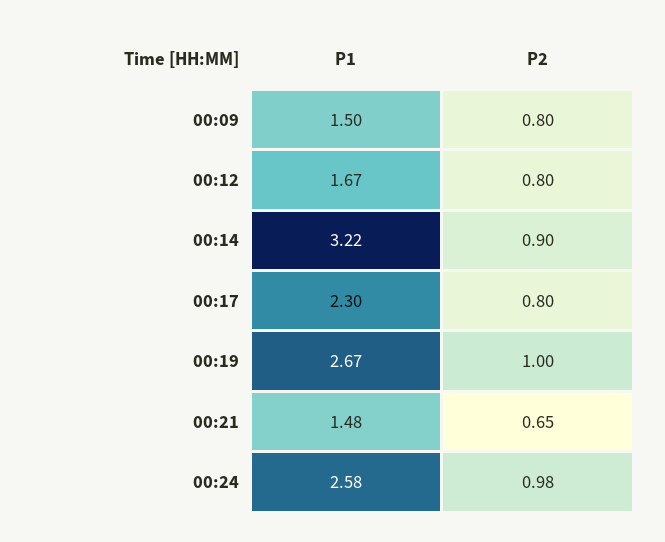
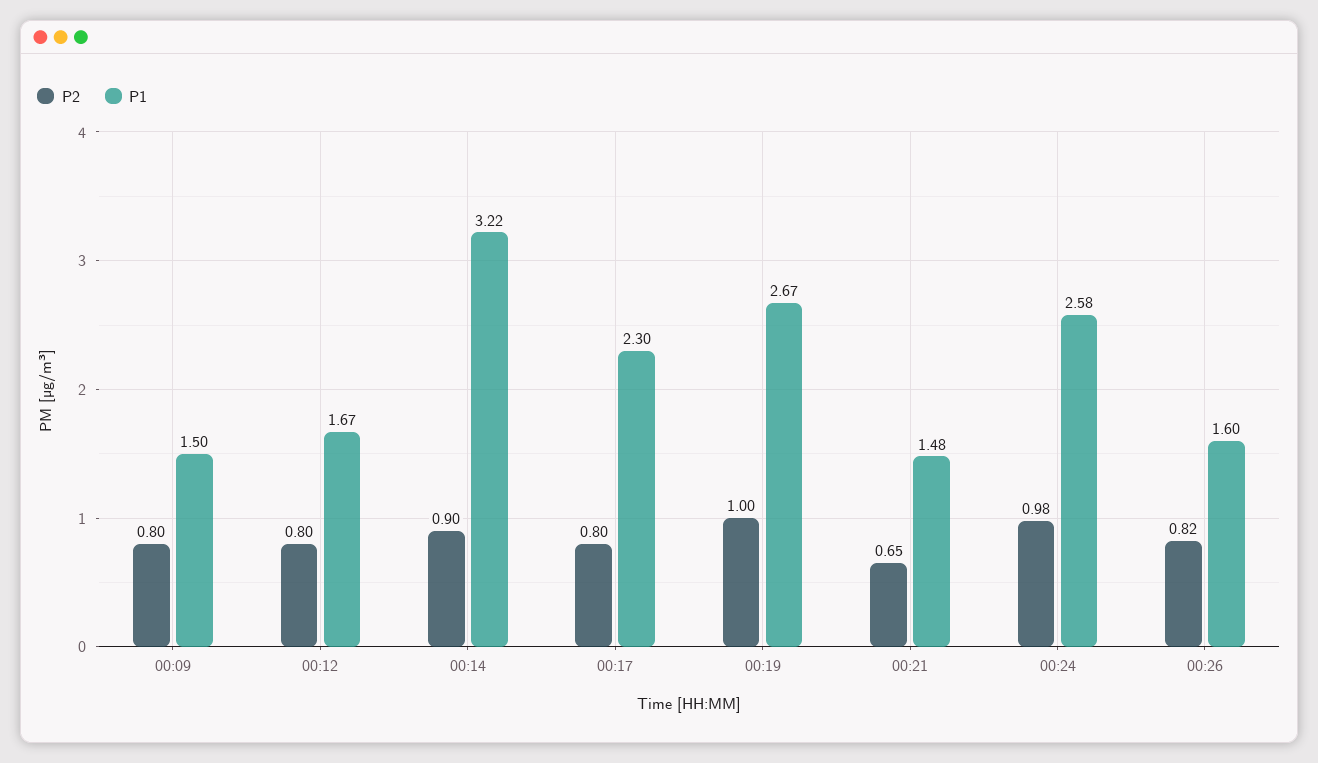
P2, 00:26: none -> 0.82
P1, 00:26: none -> 1.6

